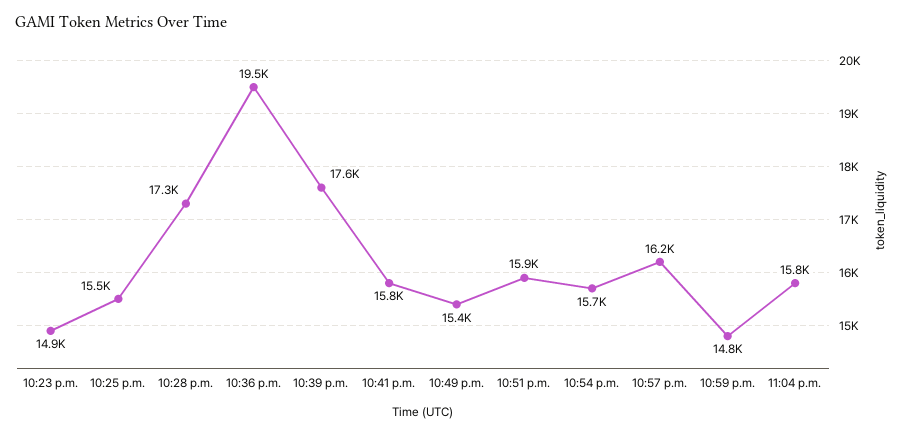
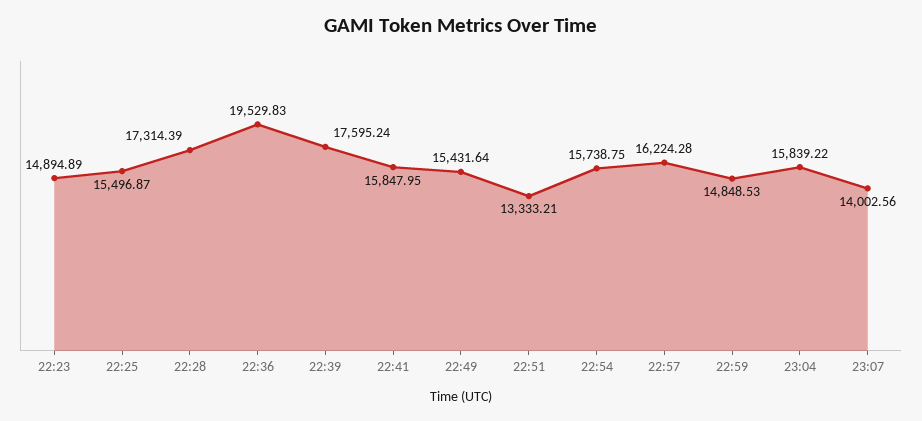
10:51 p.m.: 15900 -> 13333.21
23:07: none -> 14002.56

